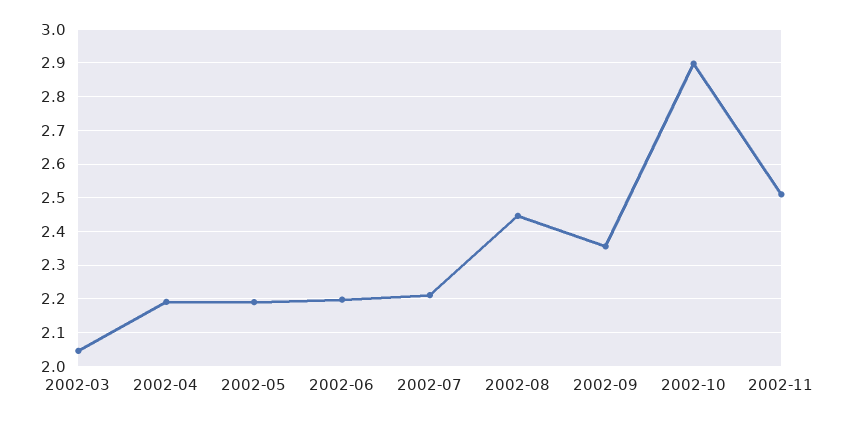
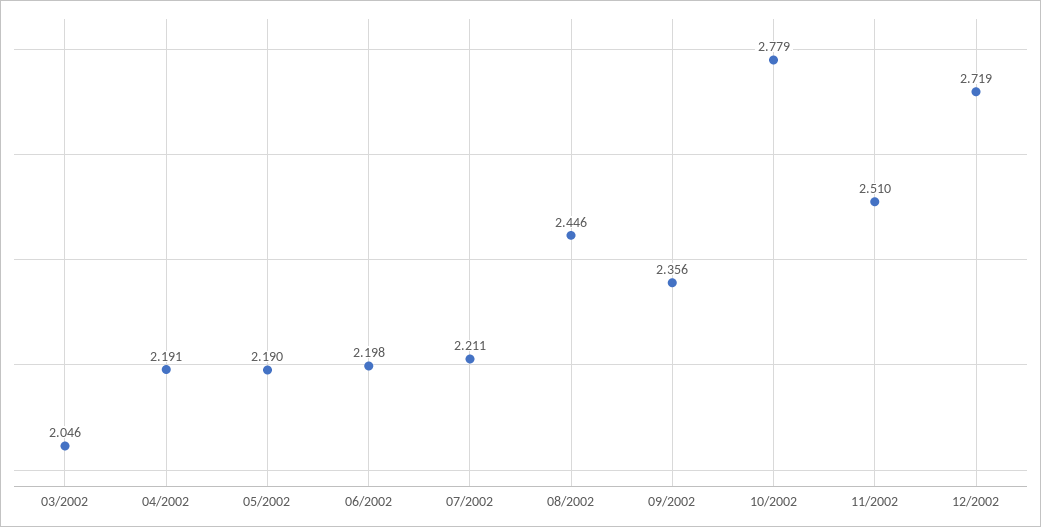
2002-10: 2.9 -> 2.779
12/2002: none -> 2.719

